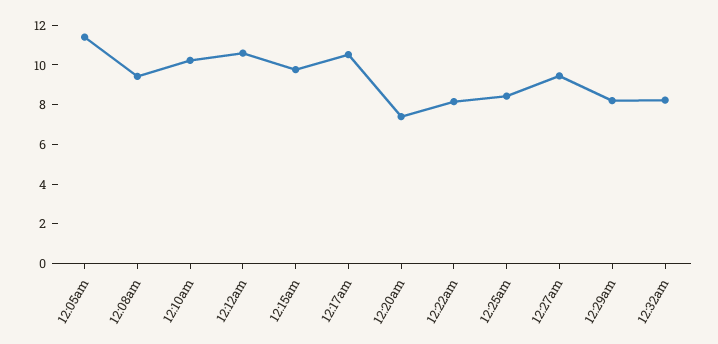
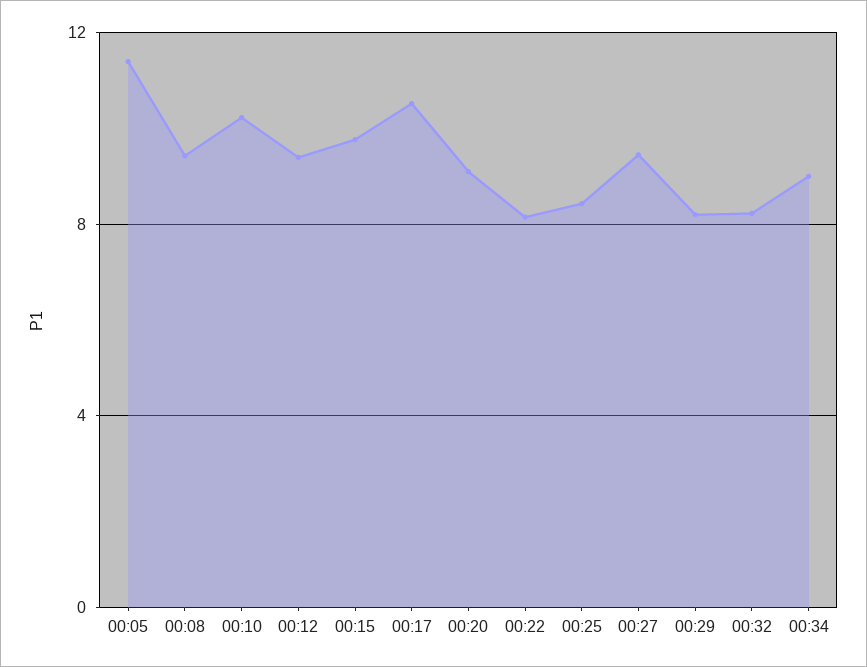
12:12am: 10.5 -> 9.5
12:20am: 7.5 -> 9
00:34: none -> 9

